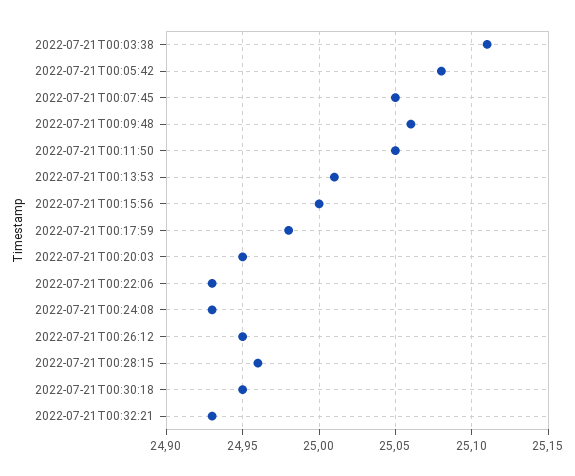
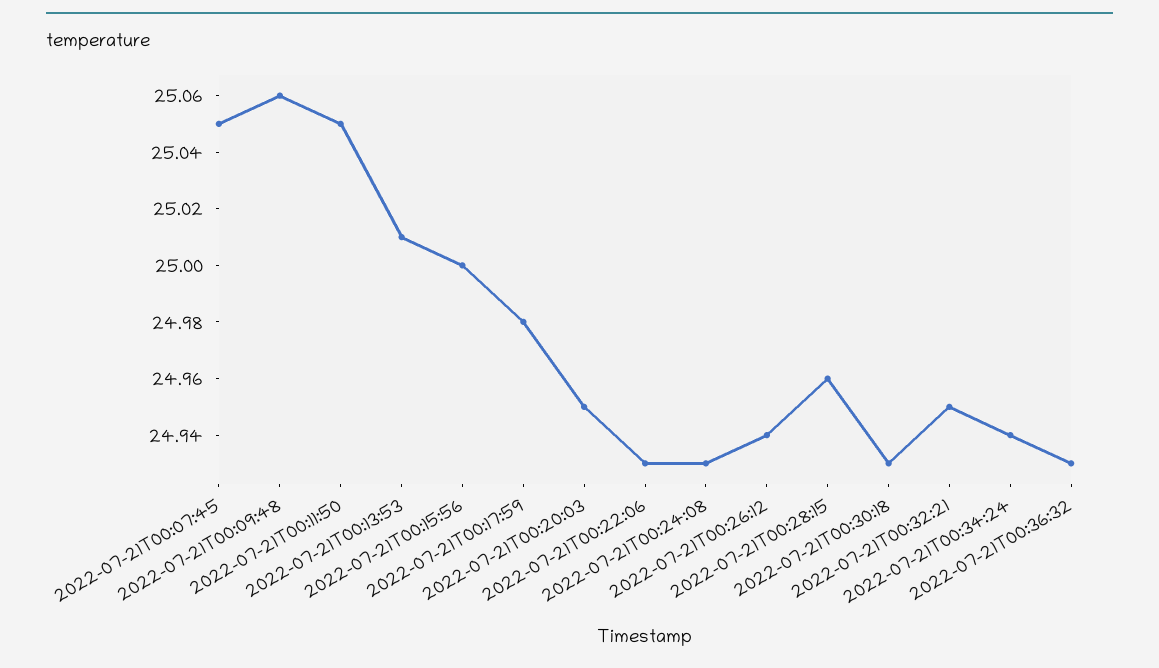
2022-07-21T00:03:38: 25.11 -> none
2022-07-21T00:05:42: 25.08 -> none
2022-07-21T00:26:12: 24.95 -> 24.94
2022-07-21T00:30:18: 24.95 -> 24.93
2022-07-21T00:32:21: 24.93 -> 24.95
2022-07-21T00:34:24: none -> 24.94
2022-07-21T00:36:32: none -> 24.93

